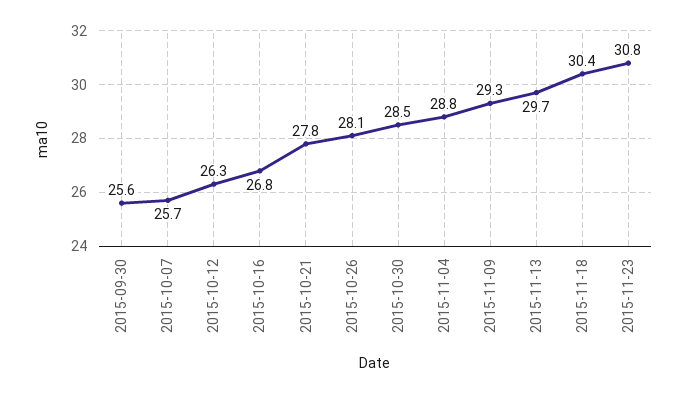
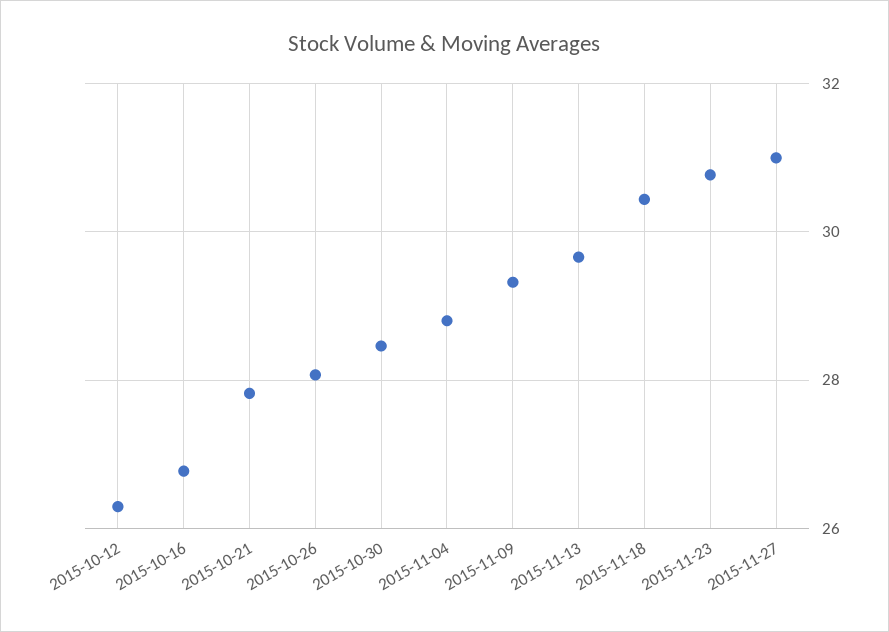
2015-09-30: 25.6 -> none
2015-10-07: 25.7 -> none
2015-11-27: none -> 31

